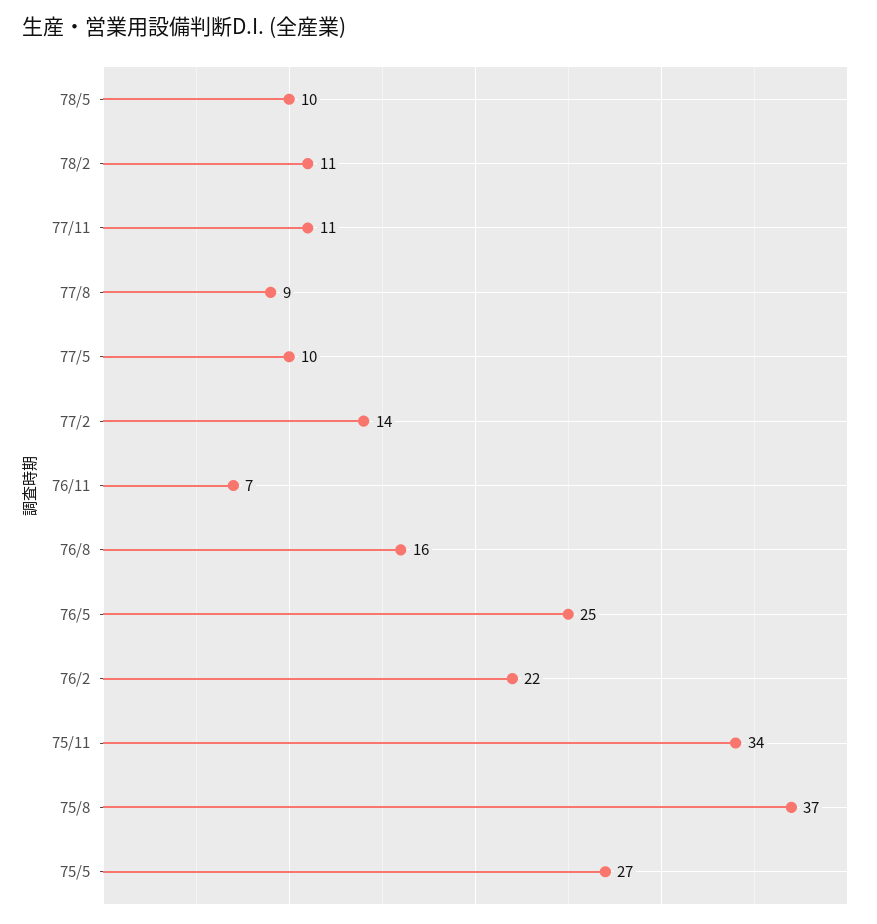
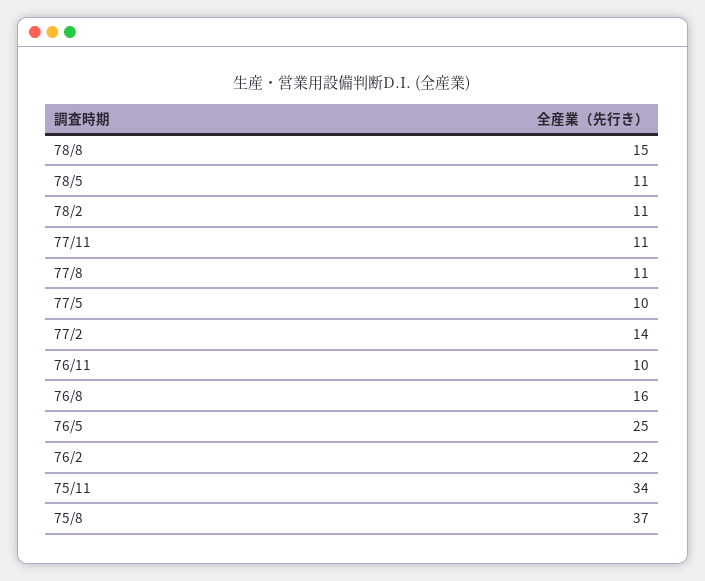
78/5: 10 -> 11
77/8: 9 -> 11
76/11: 7 -> 10
75/5: 27 -> none
78/8: none -> 15

